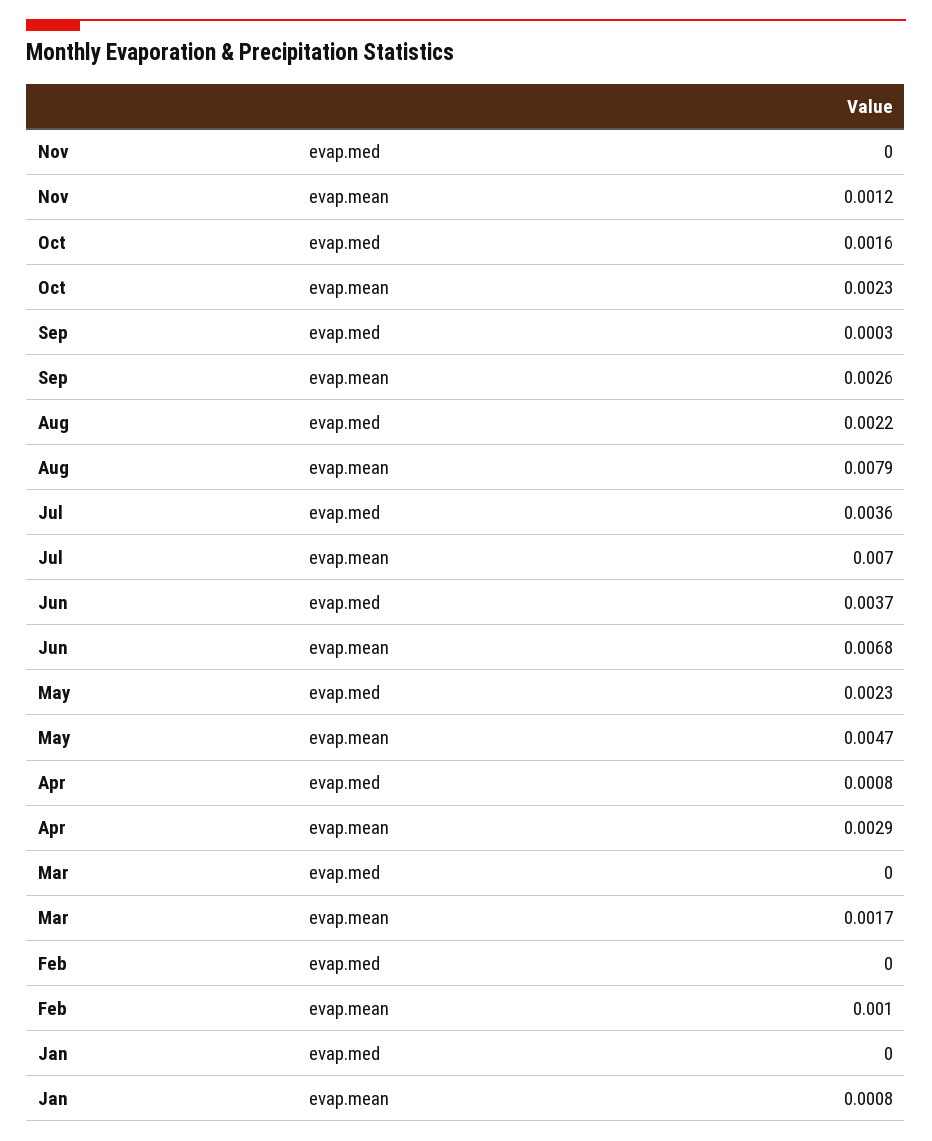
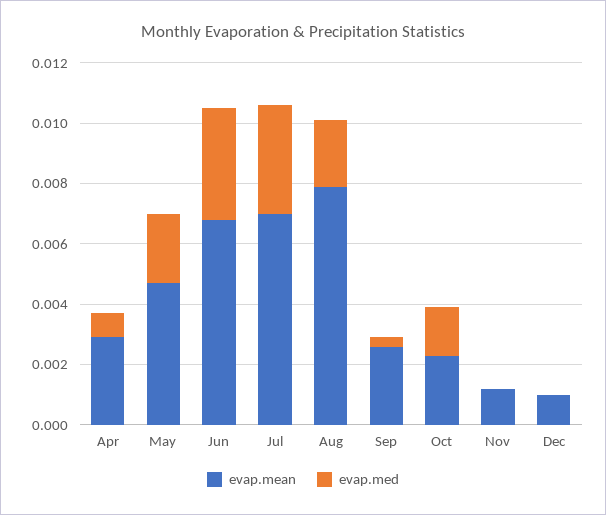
evap.med, Mar: 0 -> none
evap.mean, Mar: 0.0017 -> none
evap.med, Feb: 0 -> none
evap.mean, Feb: 0.001 -> none
evap.med, Jan: 0 -> none
evap.mean, Jan: 0.0008 -> none
evap.mean, Dec: none -> 0.001
evap.med, Dec: none -> 0

